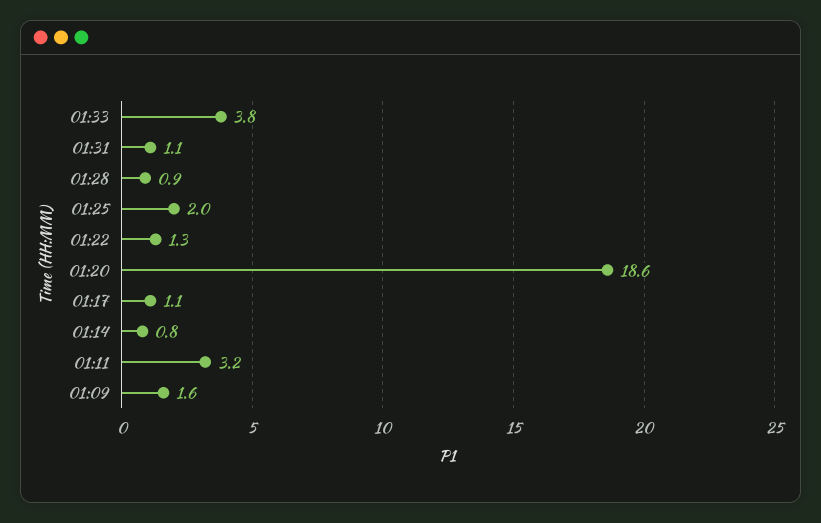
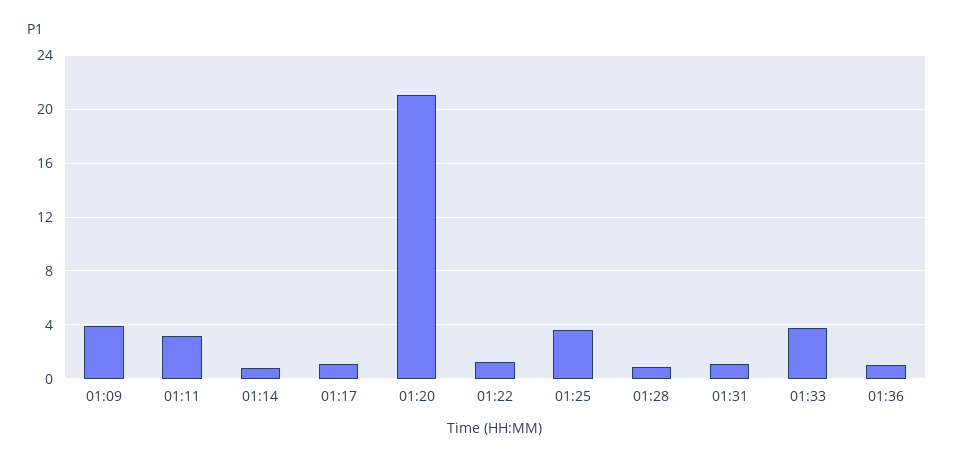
01:25: 2 -> 3.5
01:20: 18.6 -> 21
01:09: 1.6 -> 4
01:36: none -> 1

